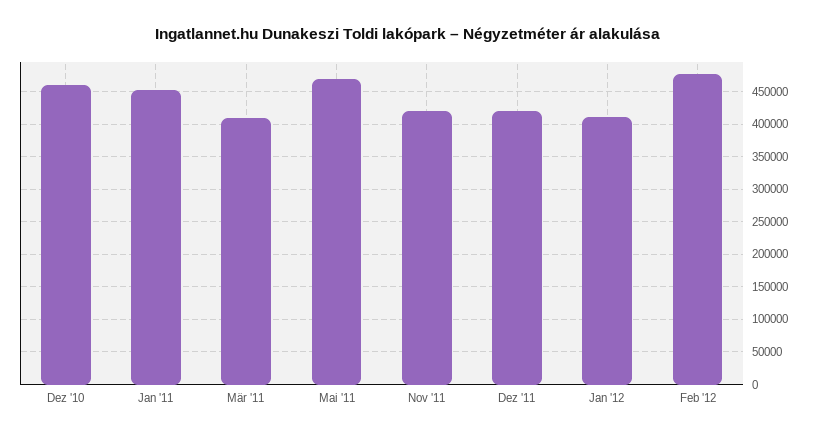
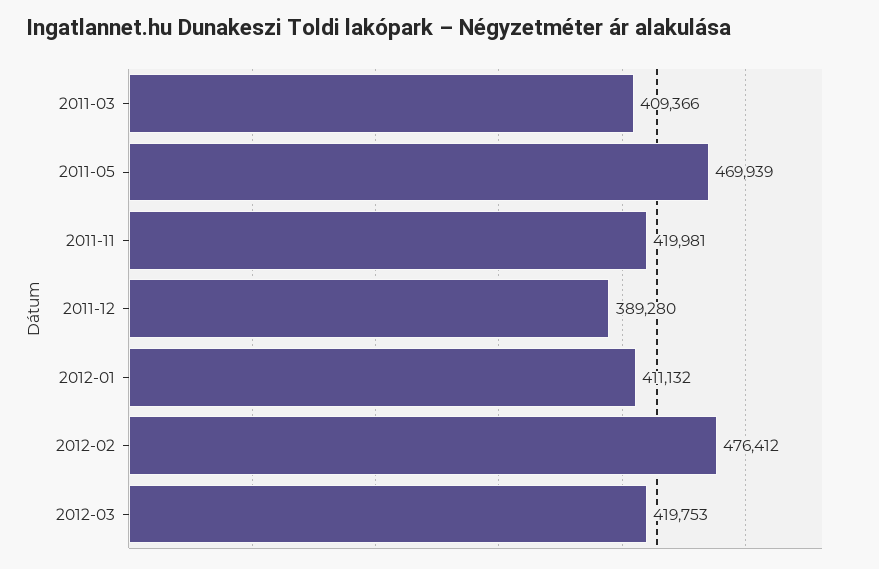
Dez '10: 460000 -> none
Jan '11: 450000 -> none
Dez '11: 420000 -> 389280
2012-03: none -> 419753

